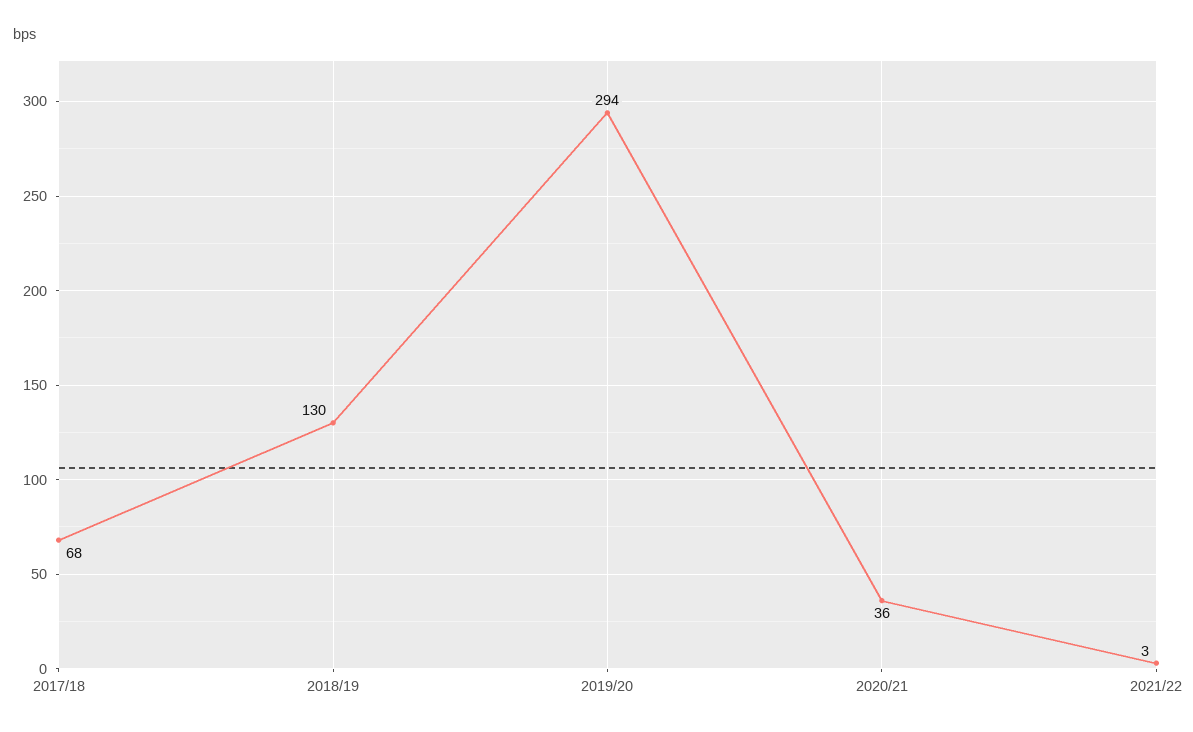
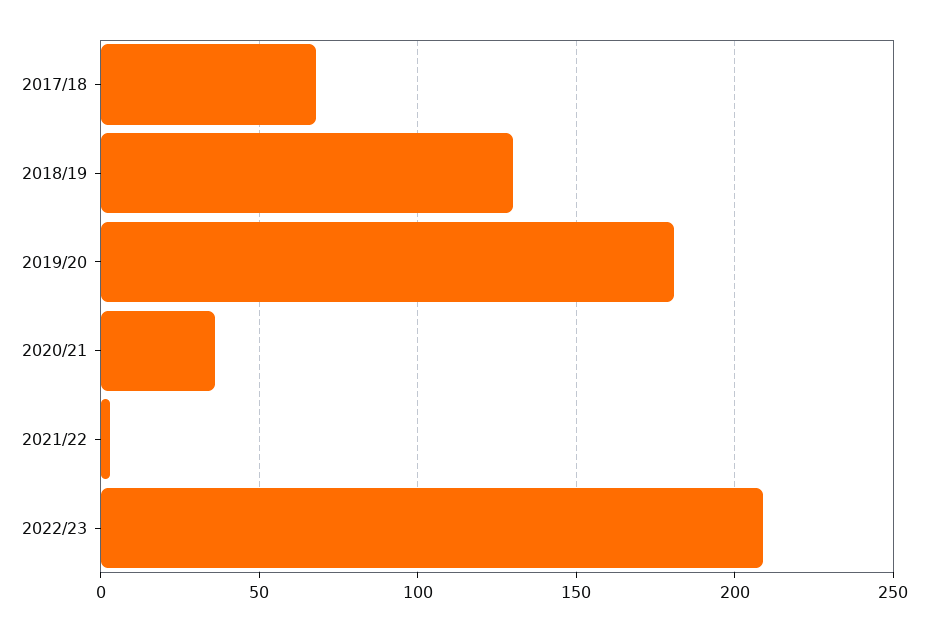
2019/20: 294 -> 180
2022/23: none -> 210

